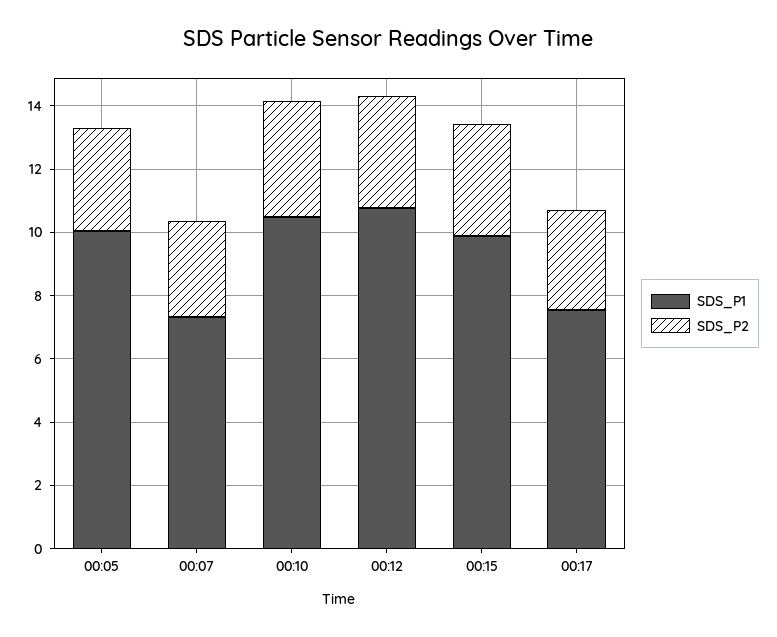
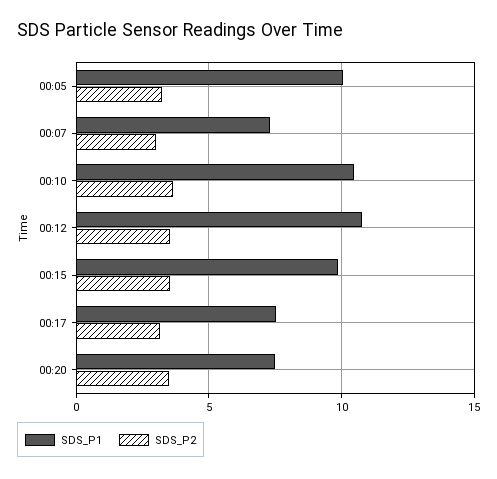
SDS_P1, 00:20: none -> 7.5
SDS_P2, 00:20: none -> 3.5

